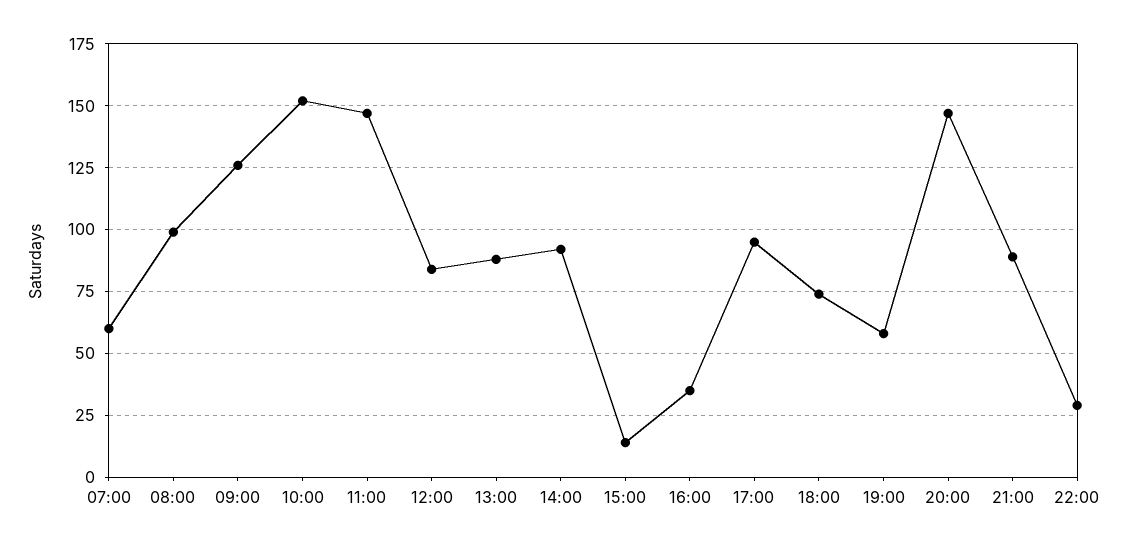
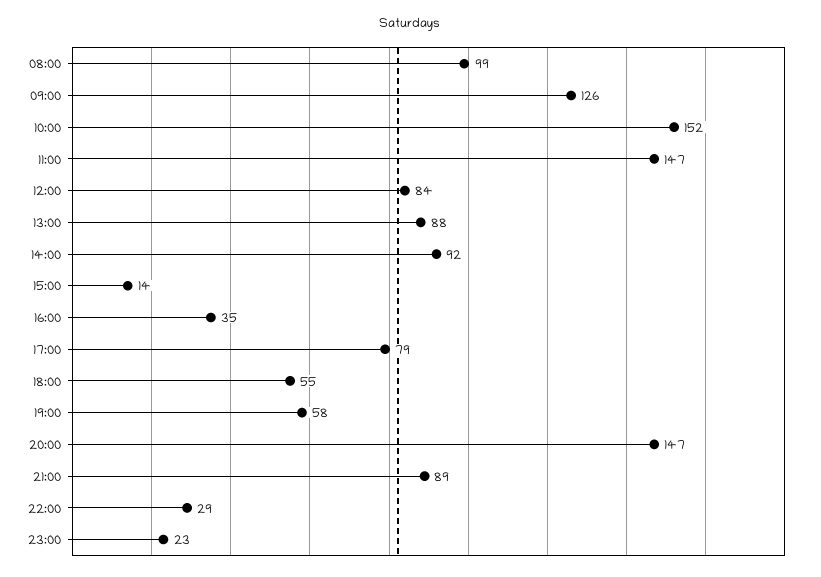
07:00: 60 -> none
17:00: 95 -> 79
18:00: 75 -> 55
23:00: none -> 23

